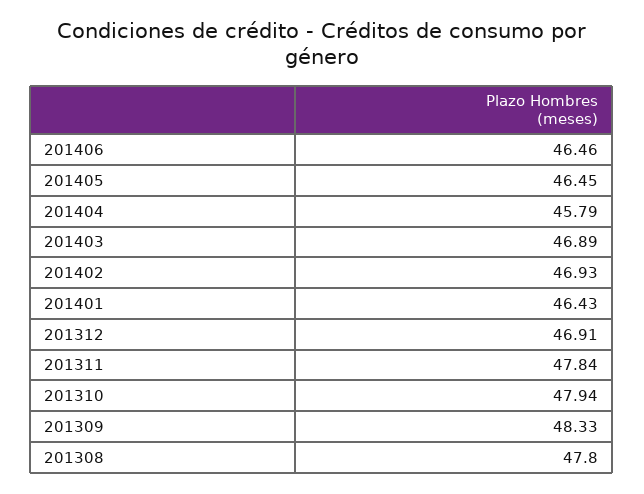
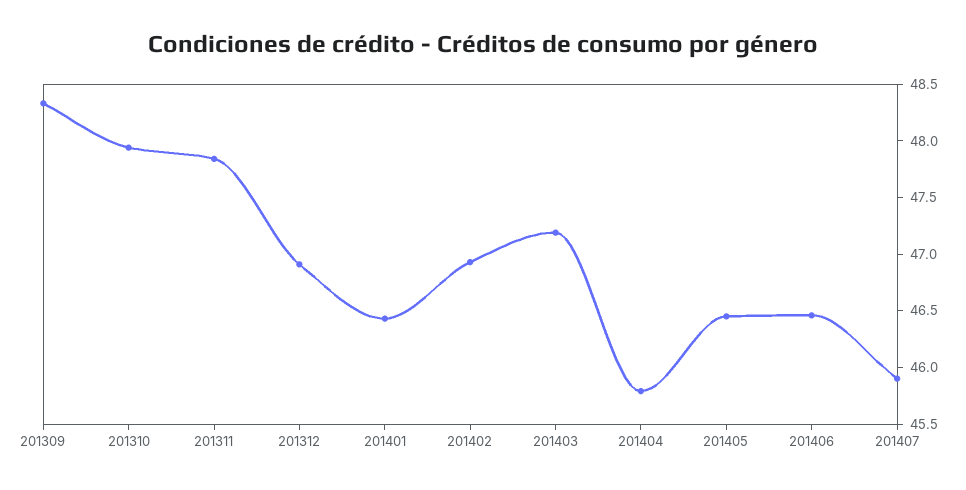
201403: 46.89 -> 47.2
201308: 47.8 -> none
201407: none -> 45.9

